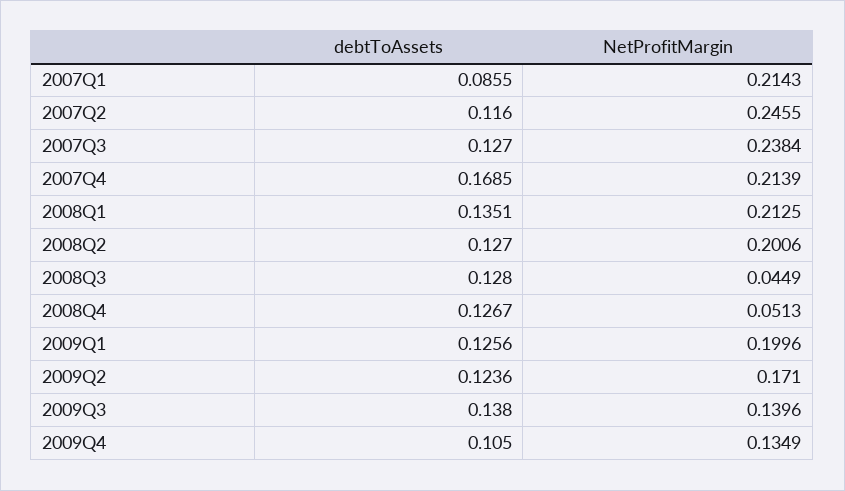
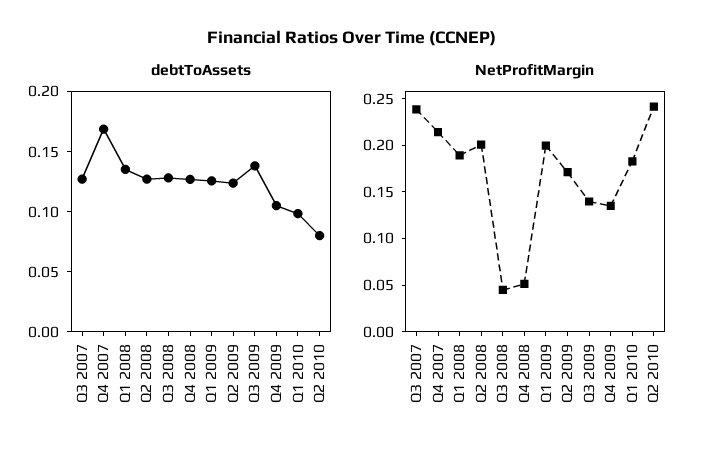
debtToAssets, 2007Q1: 0.0855 -> none
NetProfitMargin, 2007Q1: 0.2143 -> none
debtToAssets, 2007Q2: 0.116 -> none
NetProfitMargin, 2007Q2: 0.2455 -> none
NetProfitMargin, 2008Q1: 0.2125 -> 0.19
debtToAssets, Q1 2010: none -> 0.1
debtToAssets, Q2 2010: none -> 0.08
NetProfitMargin, Q1 2010: none -> 0.18
NetProfitMargin, Q2 2010: none -> 0.24

